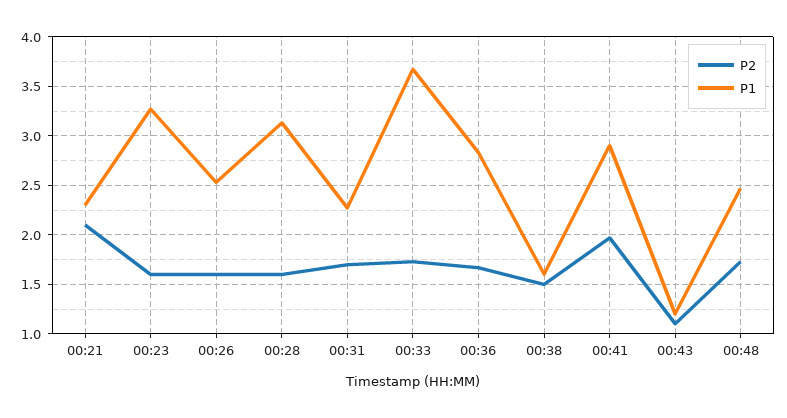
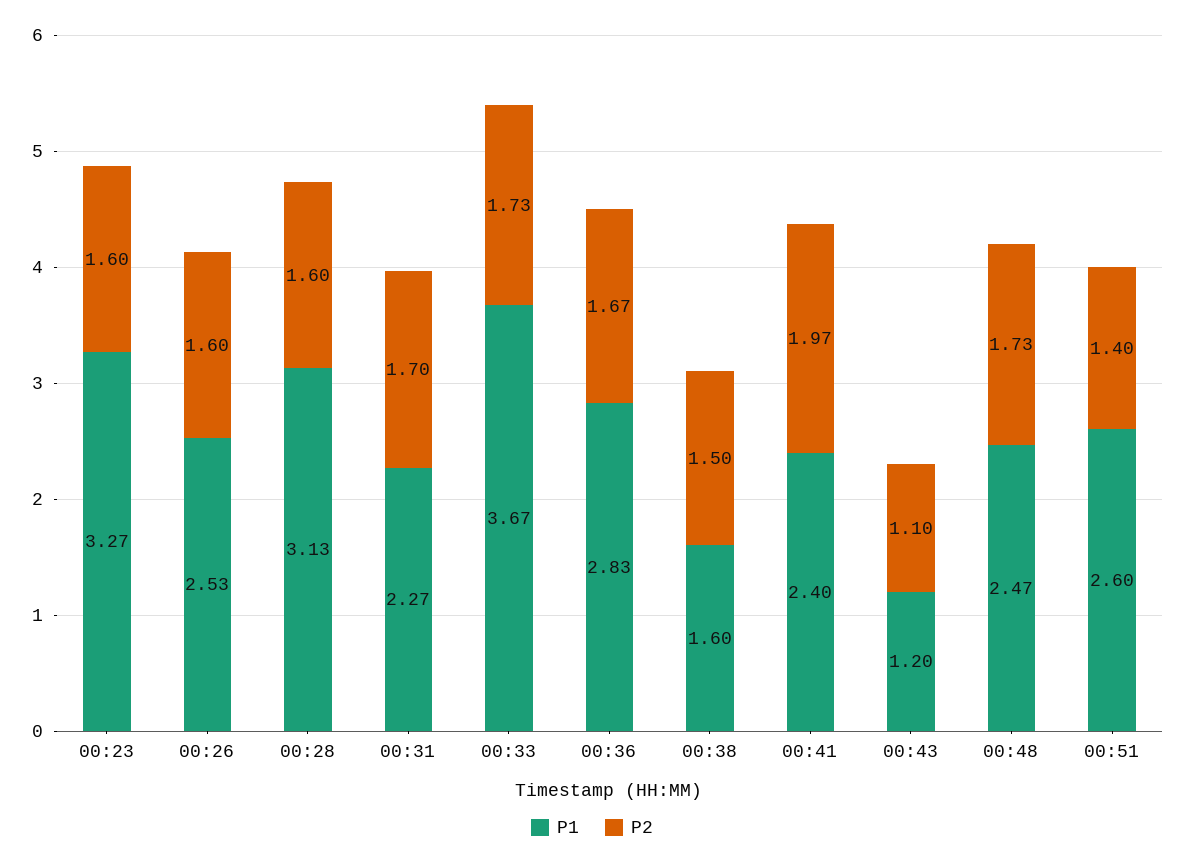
P2, 00:21: 2.1 -> none
P1, 00:21: 2.3 -> none
P1, 00:41: 2.9 -> 2.4
P1, 00:51: none -> 2.6
P2, 00:51: none -> 1.4

